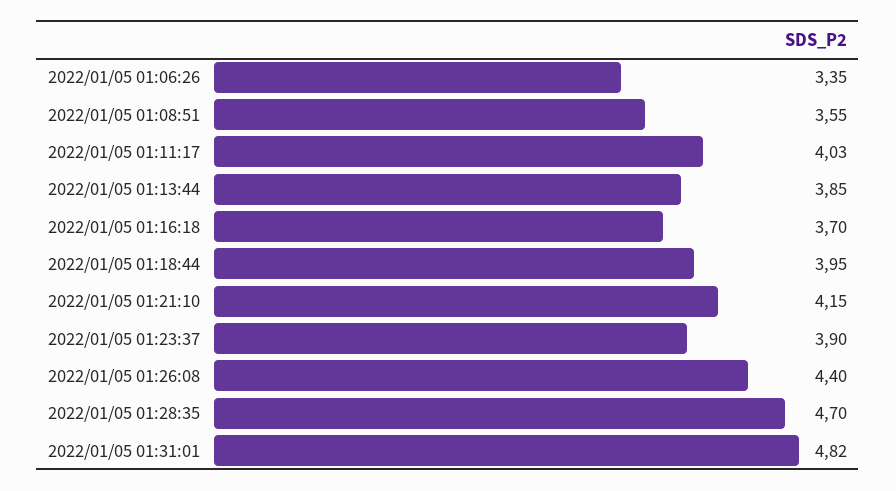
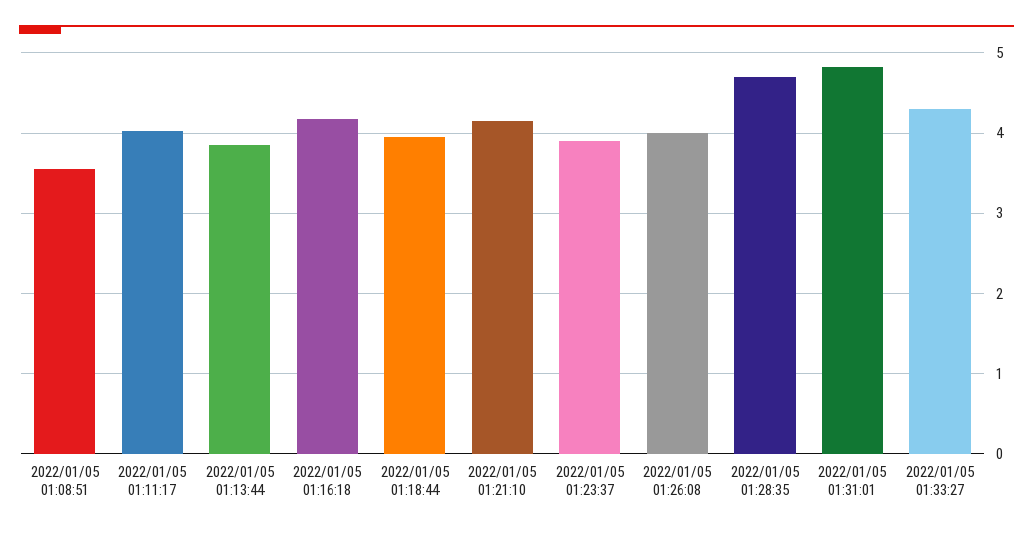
2022/01/05 01:06:26: 3.35 -> none
2022/01/05 01:16:18: 3.7 -> 4.2
2022/01/05 01:26:08: 4.4 -> 4
2022/01/05 01:33:27: none -> 4.3

